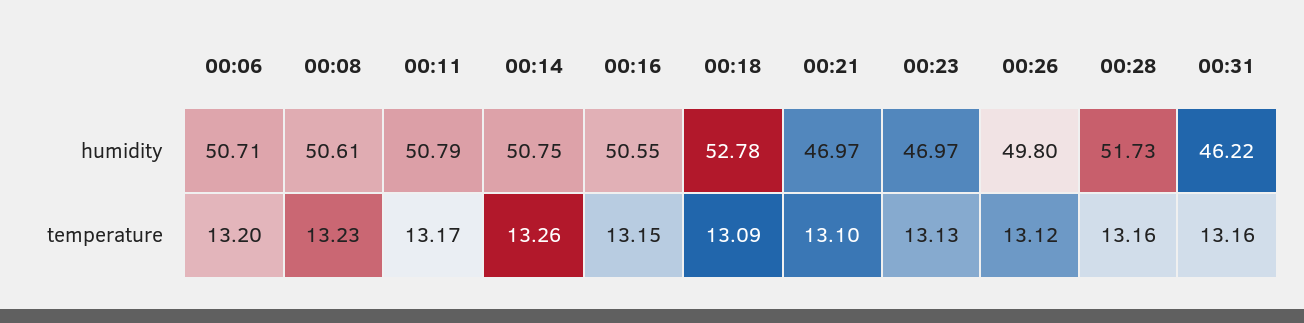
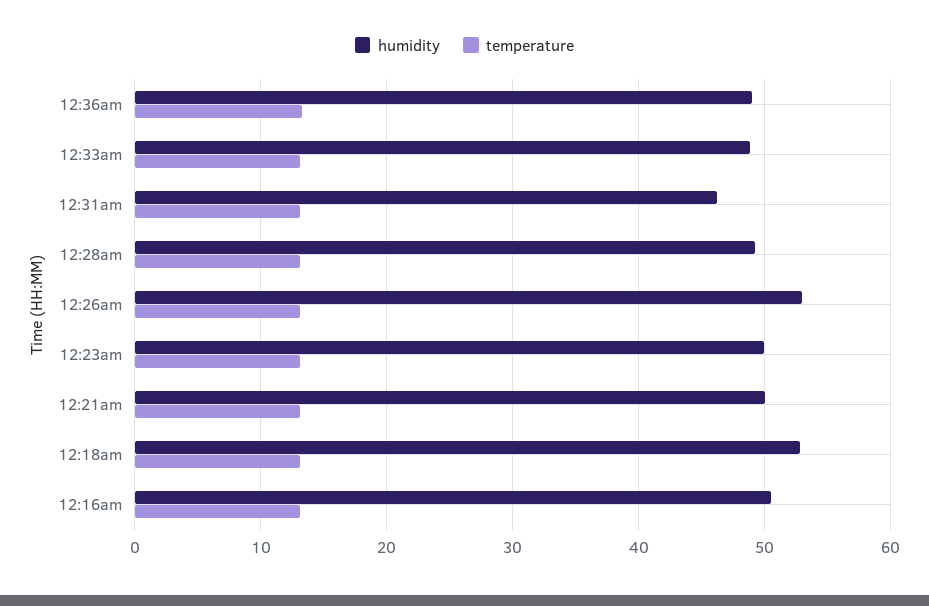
humidity, 00:06: 50.71 -> none
humidity, 00:08: 50.61 -> none
humidity, 00:11: 50.79 -> none
humidity, 00:14: 50.75 -> none
humidity, 00:21: 46.97 -> 50
humidity, 00:23: 46.97 -> 50
humidity, 00:26: 49.8 -> 53
humidity, 00:28: 51.73 -> 49
temperature, 00:06: 13.2 -> none
temperature, 00:08: 13.23 -> none
temperature, 00:11: 13.17 -> none
temperature, 00:14: 13.26 -> none
humidity, 12:36am: none -> 49
temperature, 12:36am: none -> 13
humidity, 12:33am: none -> 49
temperature, 12:33am: none -> 13

